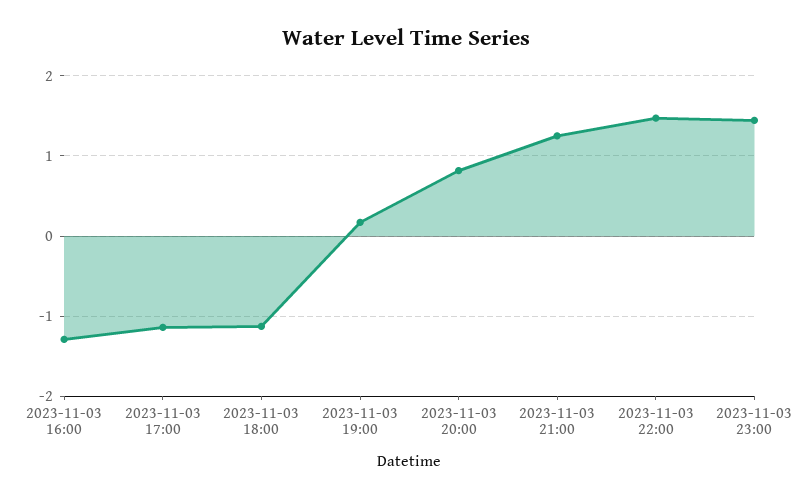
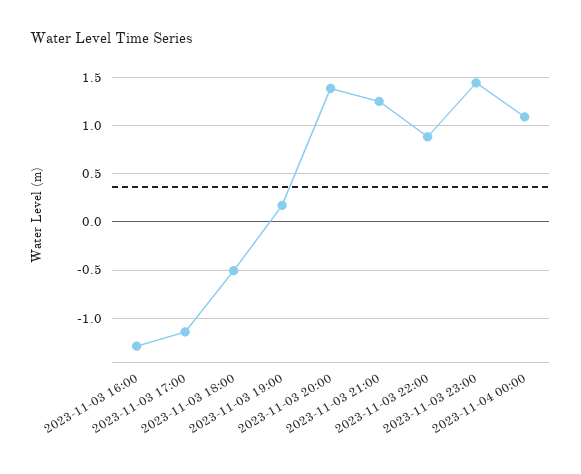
2023-11-03 18:00: -1.1 -> -0.5
2023-11-03 20:00: 0.8 -> 1.4
2023-11-03 22:00: 1.5 -> 0.9
2023-11-04 00:00: none -> 1.1

